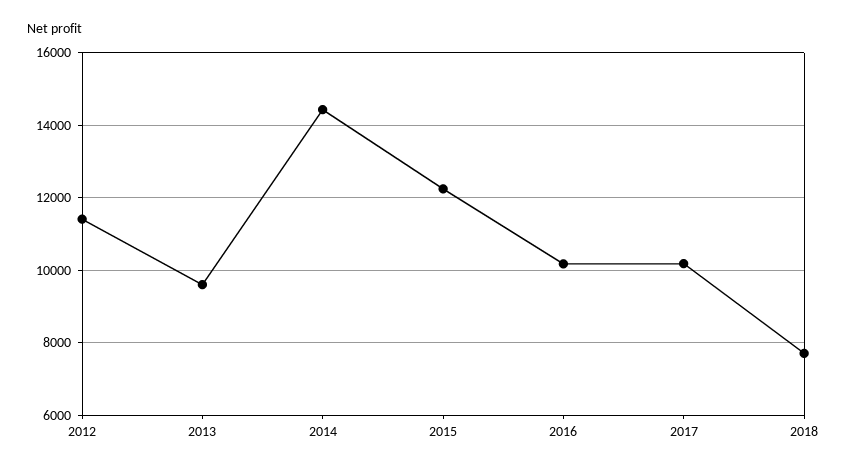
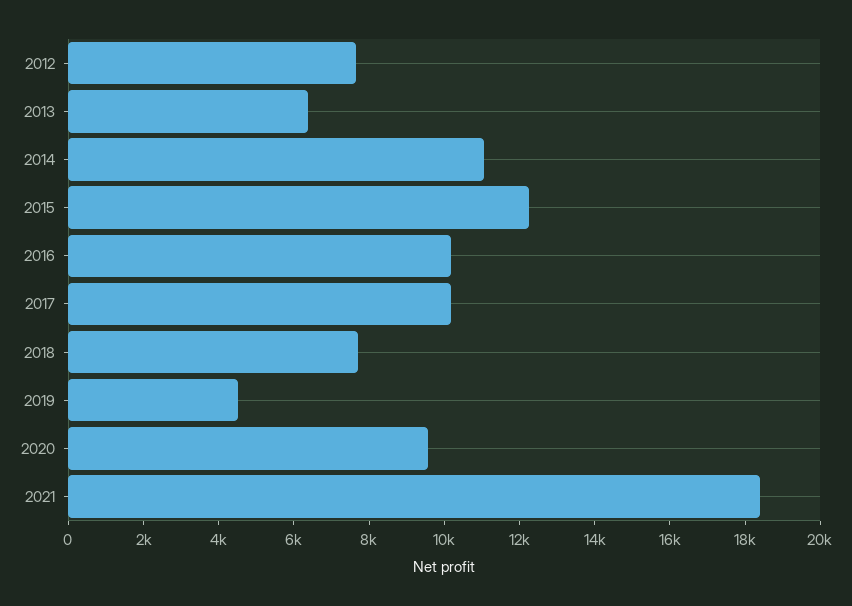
2012: 11400 -> 7500
2013: 9600 -> 6500
2014: 14400 -> 11000
2019: none -> 4500
2020: none -> 9500
2021: none -> 18500

